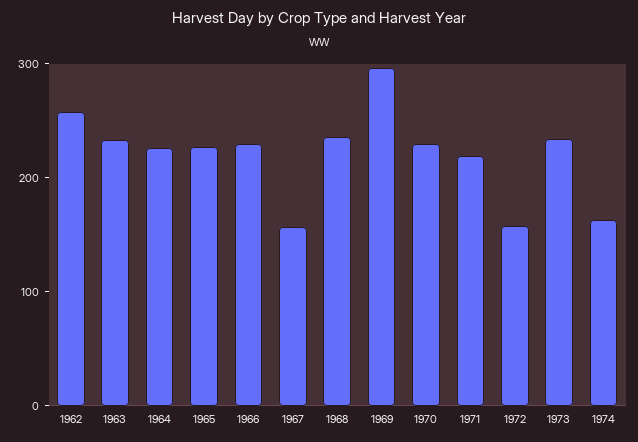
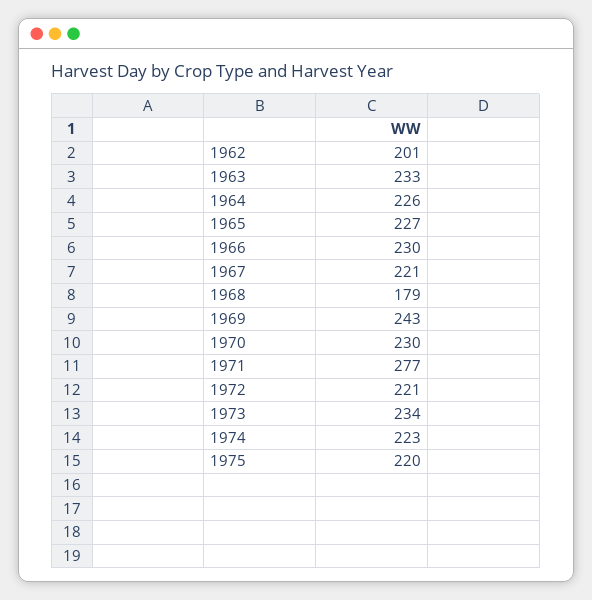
1962: 260 -> 201
1967: 160 -> 221
1968: 240 -> 179
1969: 300 -> 243
1971: 220 -> 277
1972: 160 -> 221
1974: 160 -> 223
1975: none -> 220

